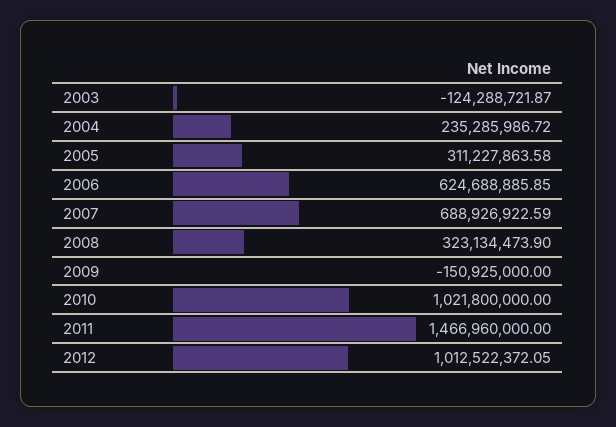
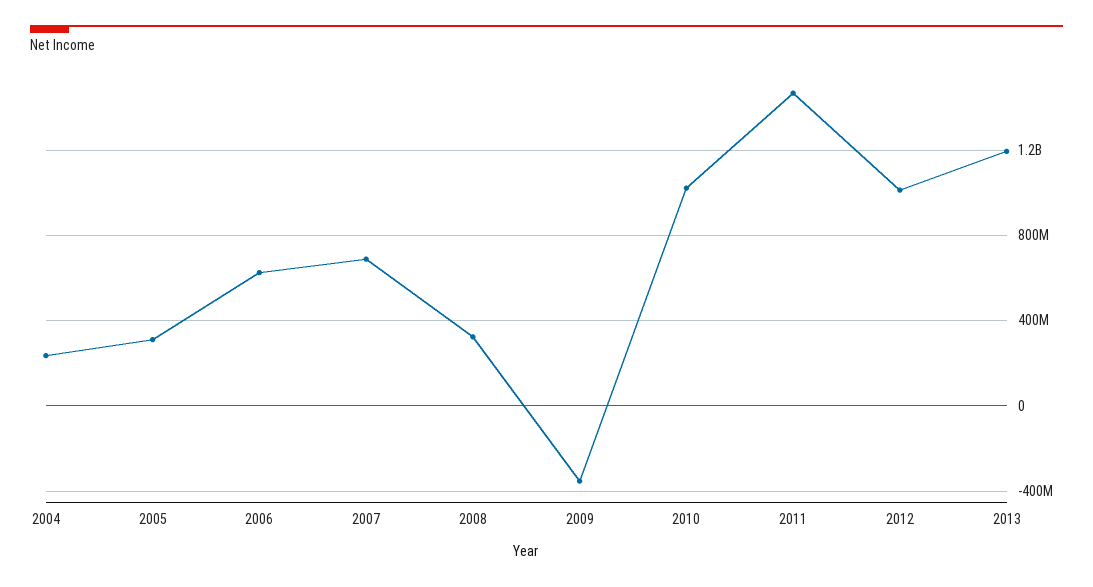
2003: -124288721.87 -> none
2009: -150925000 -> -350000000
2013: none -> 1200000000

